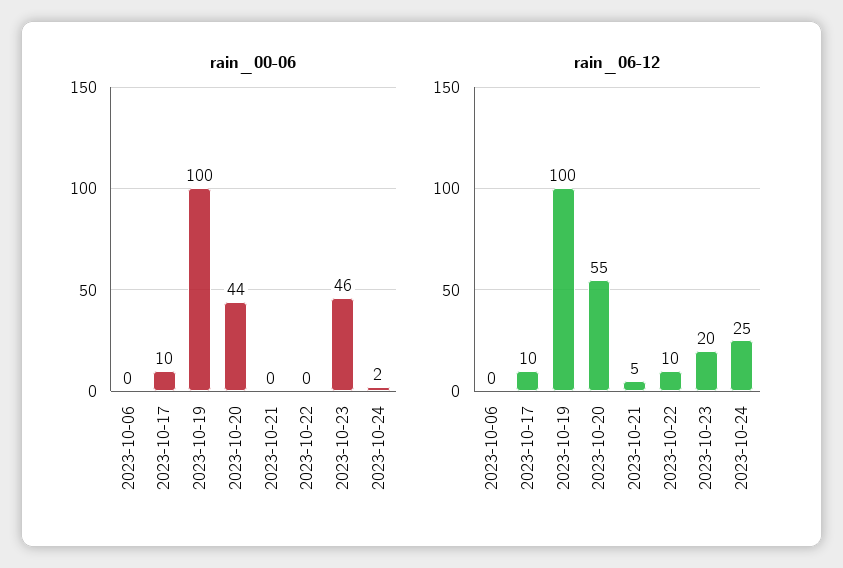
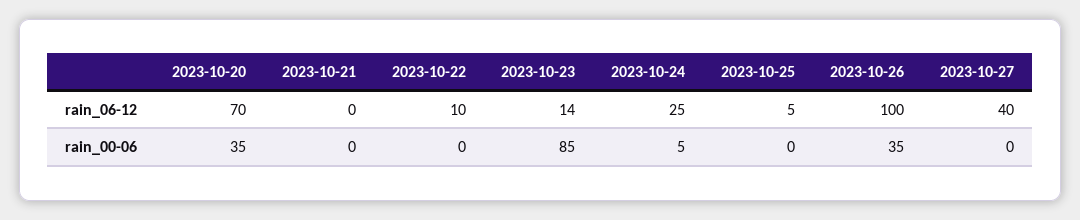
rain_00-06, 2023-10-06: 0 -> none
rain_00-06, 2023-10-17: 10 -> none
rain_00-06, 2023-10-19: 100 -> none
rain_00-06, 2023-10-20: 44 -> 35
rain_00-06, 2023-10-23: 46 -> 85
rain_00-06, 2023-10-24: 2 -> 5
rain_06-12, 2023-10-06: 0 -> none
rain_06-12, 2023-10-17: 10 -> none
rain_06-12, 2023-10-19: 100 -> none
rain_06-12, 2023-10-20: 55 -> 70
rain_06-12, 2023-10-21: 5 -> 0
rain_06-12, 2023-10-23: 20 -> 14
rain_06-12, 2023-10-25: none -> 5
rain_06-12, 2023-10-26: none -> 100
rain_06-12, 2023-10-27: none -> 40
rain_00-06, 2023-10-25: none -> 0
rain_00-06, 2023-10-26: none -> 35
rain_00-06, 2023-10-27: none -> 0

